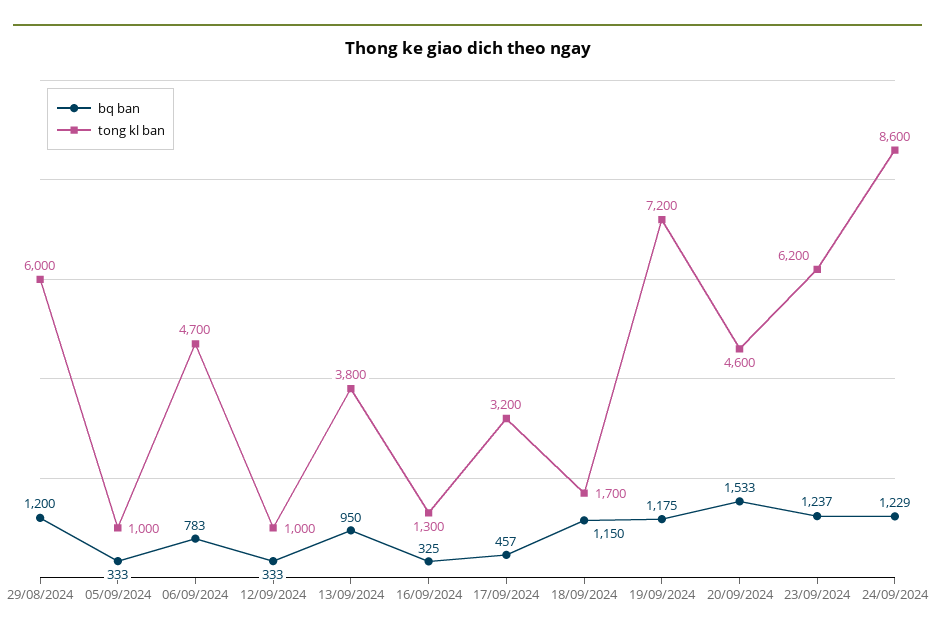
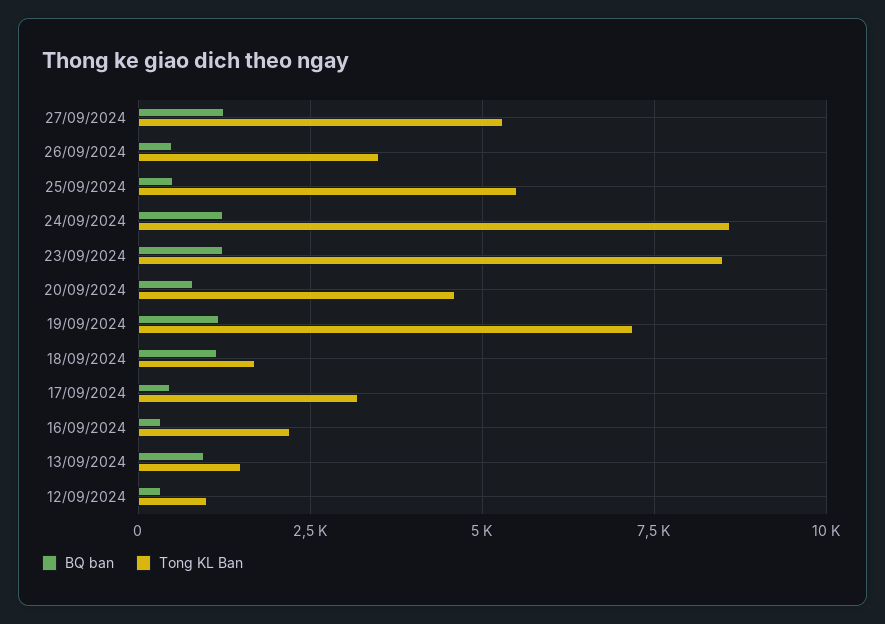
bq ban, 29/08/2024: 1200 -> none
tong kl ban, 29/08/2024: 6000 -> none
bq ban, 05/09/2024: 333 -> none
tong kl ban, 05/09/2024: 1000 -> none
bq ban, 06/09/2024: 783 -> none
tong kl ban, 06/09/2024: 4700 -> none
tong kl ban, 13/09/2024: 3800 -> 1500
tong kl ban, 16/09/2024: 1300 -> 2250
bq ban, 20/09/2024: 1533 -> 750
tong kl ban, 23/09/2024: 6200 -> 8500
bq ban, 27/09/2024: none -> 1250
tong kl ban, 27/09/2024: none -> 5250
bq ban, 26/09/2024: none -> 500
tong kl ban, 26/09/2024: none -> 3500
bq ban, 25/09/2024: none -> 500
tong kl ban, 25/09/2024: none -> 5500

